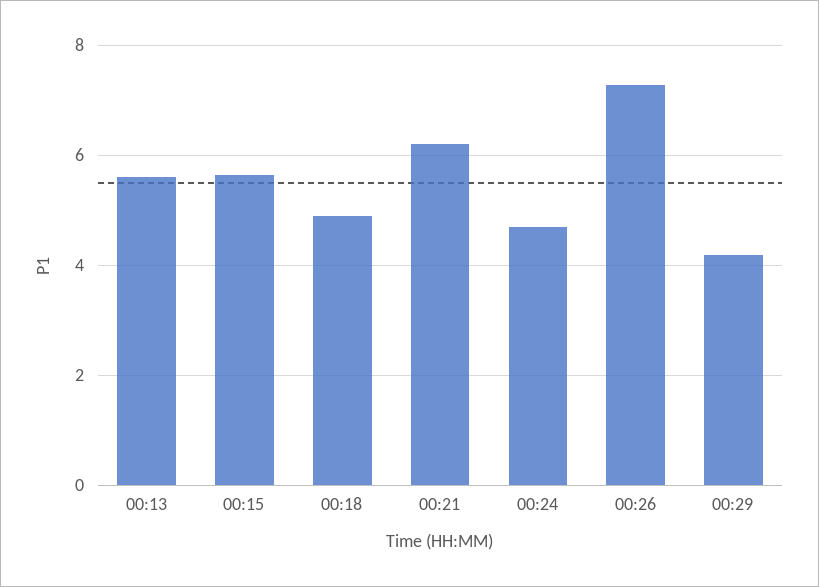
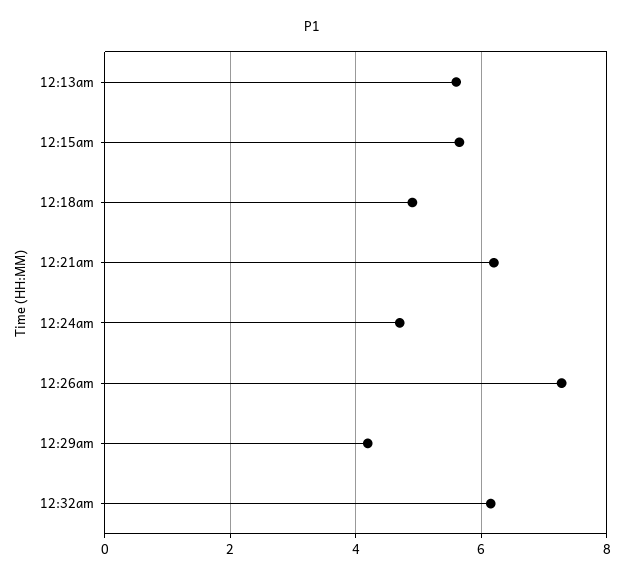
12:32am: none -> 6.2

